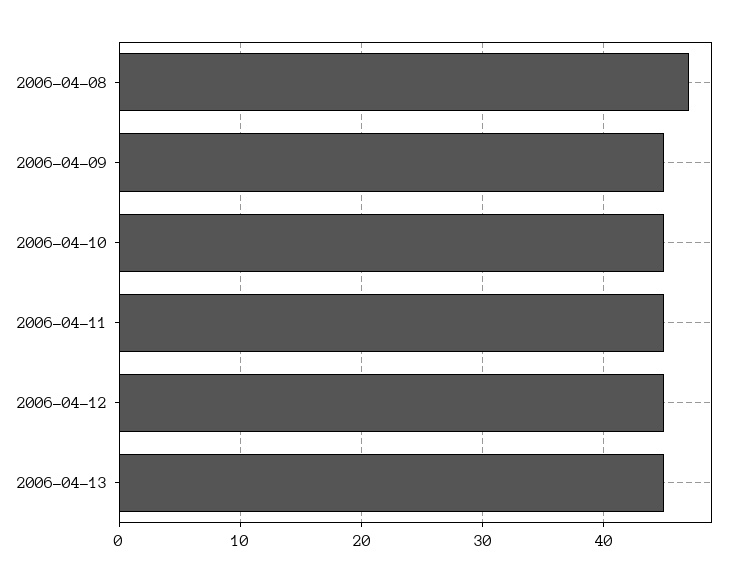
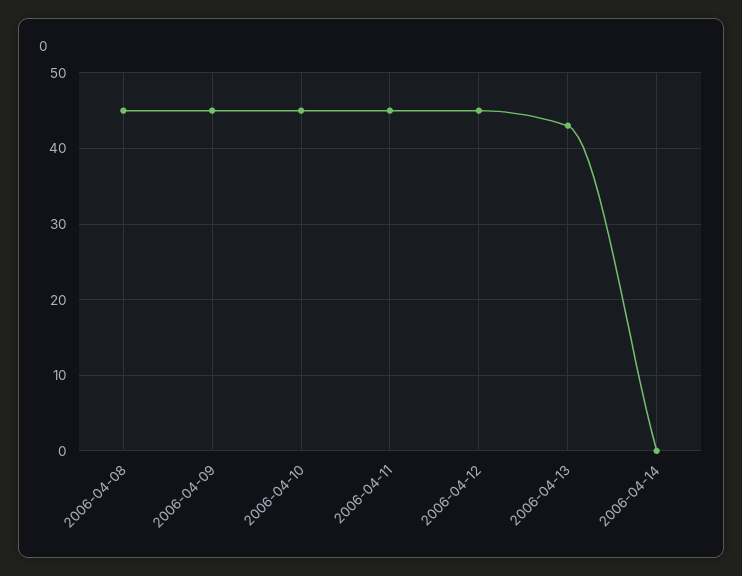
2006-04-08: 47 -> 45
2006-04-13: 45 -> 43
2006-04-14: none -> 0

